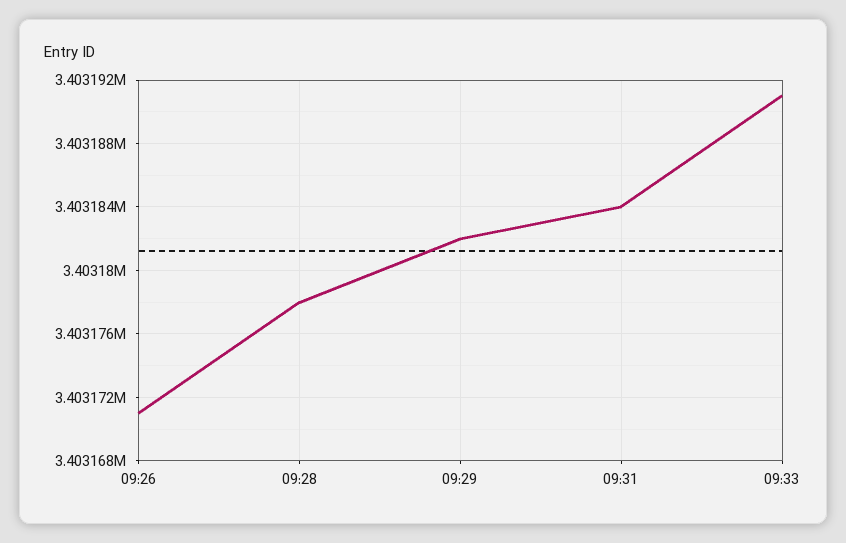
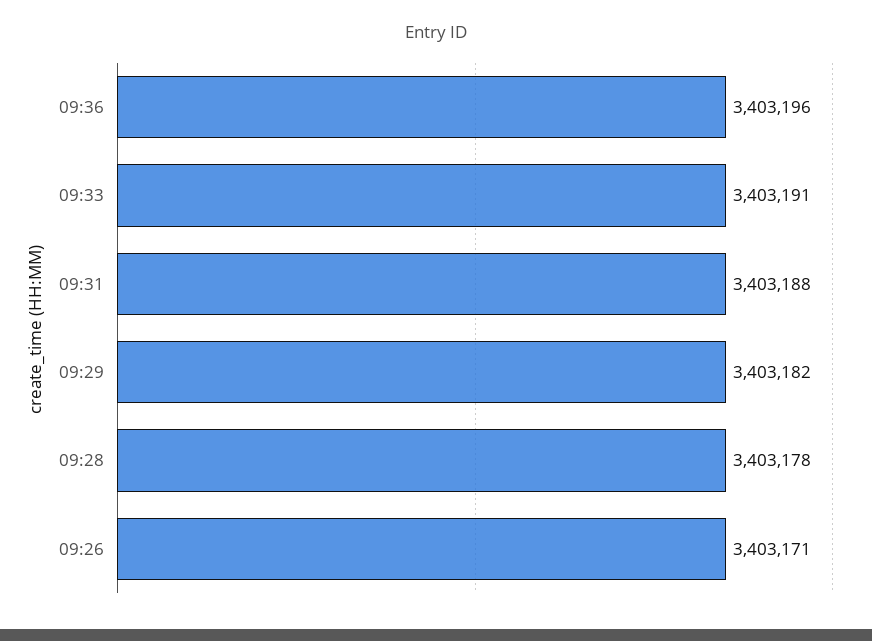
09:31: 3403184 -> 3403188
09:36: none -> 3403196

